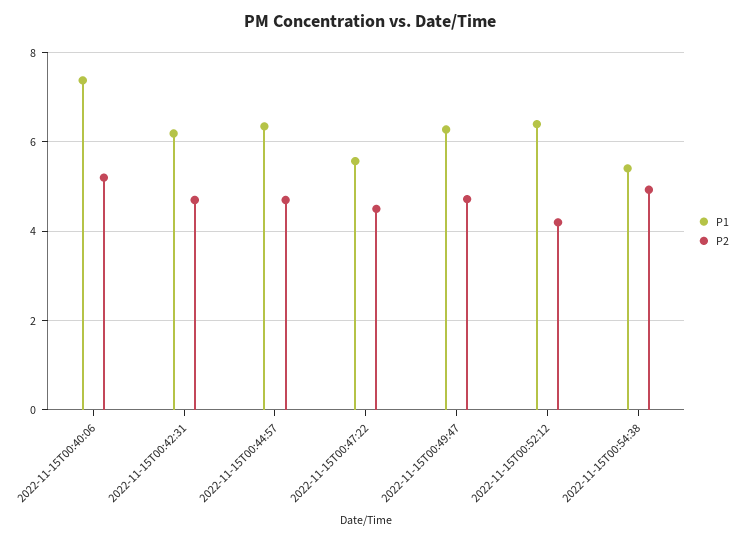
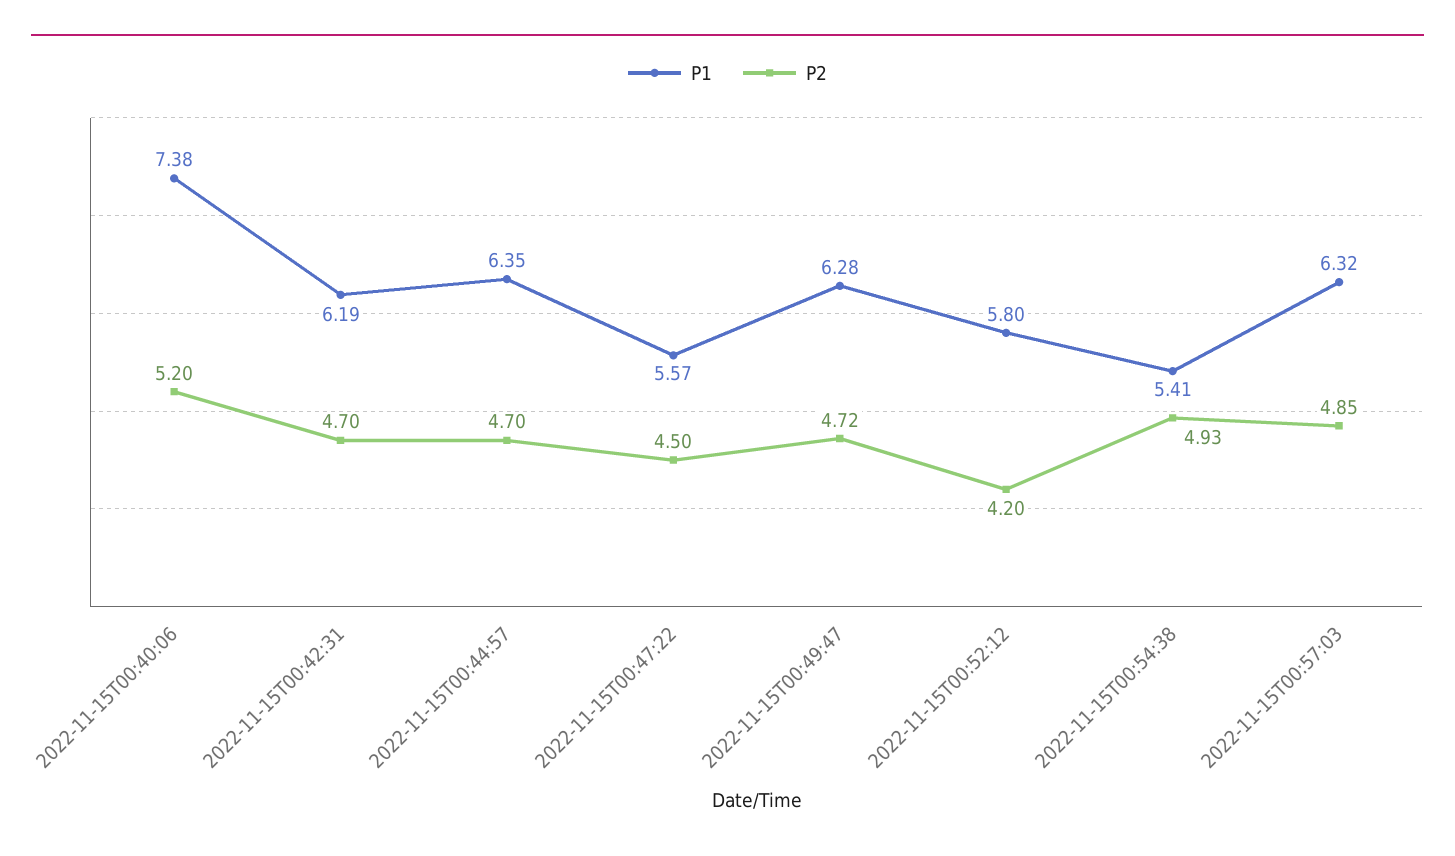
P1, 2022-11-15T00:52:12: 6.4 -> 5.8
P1, 2022-11-15T00:57:03: none -> 6.32
P2, 2022-11-15T00:57:03: none -> 4.85

